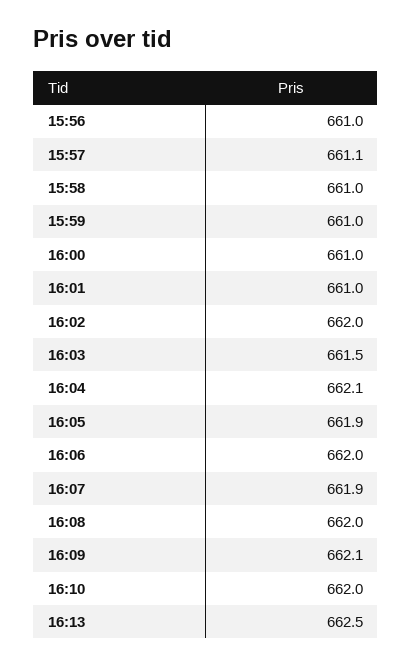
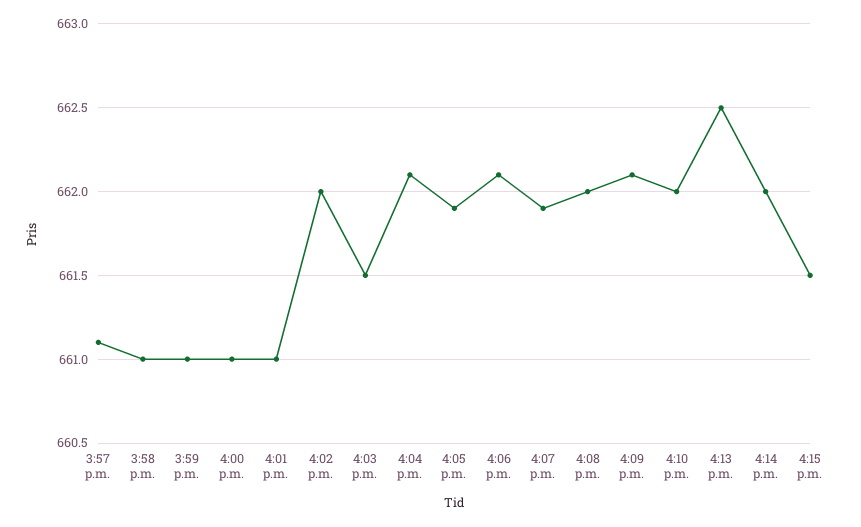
15:56: 661 -> none
16:06: 662 -> 662.1
4:14 p.m.: none -> 662
4:15 p.m.: none -> 661.5

